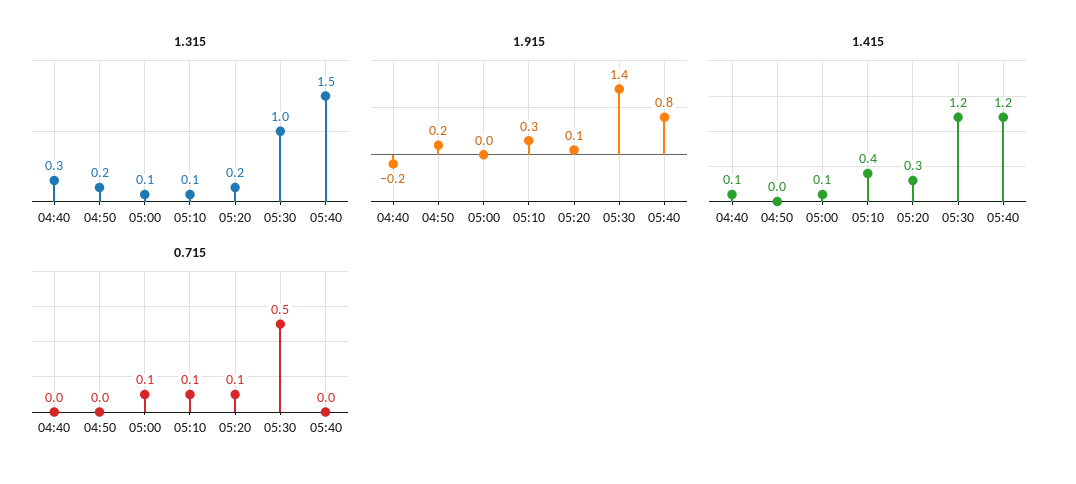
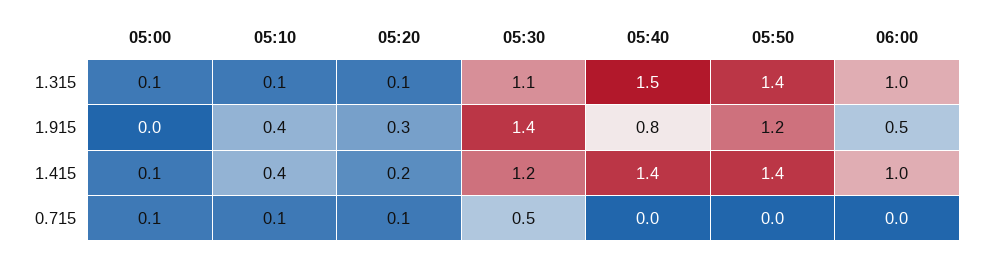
1.315, 04:40: 0.3 -> none
1.315, 04:50: 0.2 -> none
1.315, 05:20: 0.2 -> 0.1
1.315, 05:30: 1 -> 1.1
1.915, 04:40: -0.2 -> none
1.915, 04:50: 0.2 -> none
1.915, 05:10: 0.3 -> 0.4
1.915, 05:20: 0.1 -> 0.3
1.415, 04:40: 0.1 -> none
1.415, 04:50: 0 -> none
1.415, 05:20: 0.3 -> 0.2
1.415, 05:40: 1.2 -> 1.4
0.715, 04:40: 0 -> none
0.715, 04:50: 0 -> none
1.315, 05:50: none -> 1.4
1.315, 06:00: none -> 1
1.915, 05:50: none -> 1.2
1.915, 06:00: none -> 0.5
1.415, 05:50: none -> 1.4
1.415, 06:00: none -> 1
0.715, 05:50: none -> 0
0.715, 06:00: none -> 0

